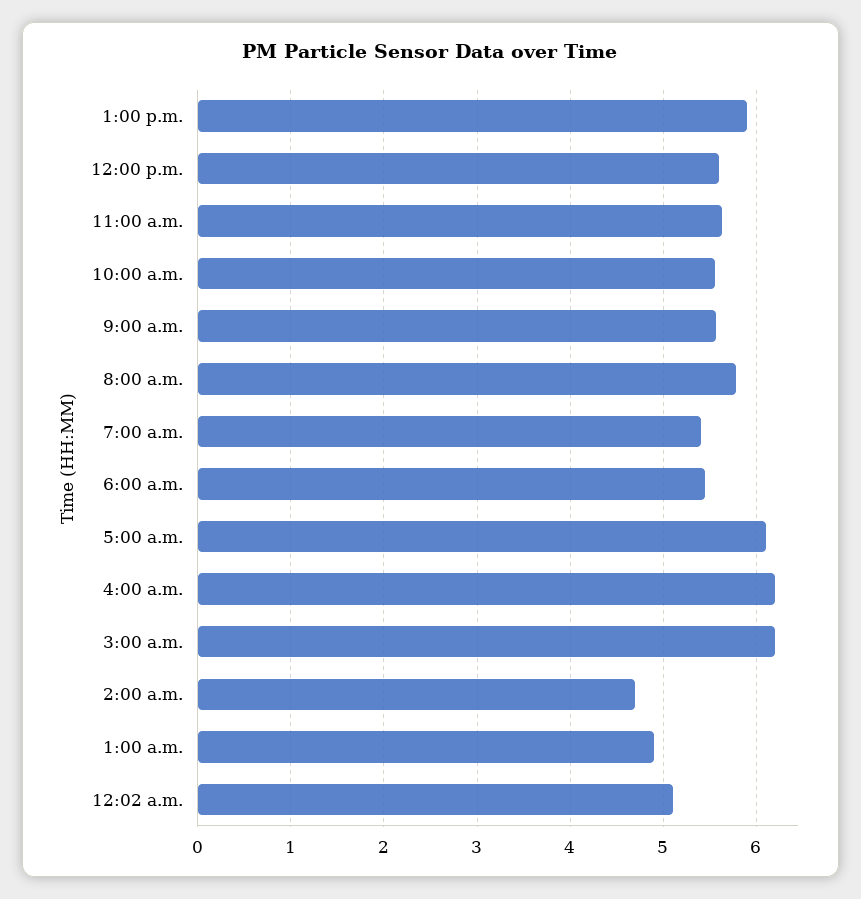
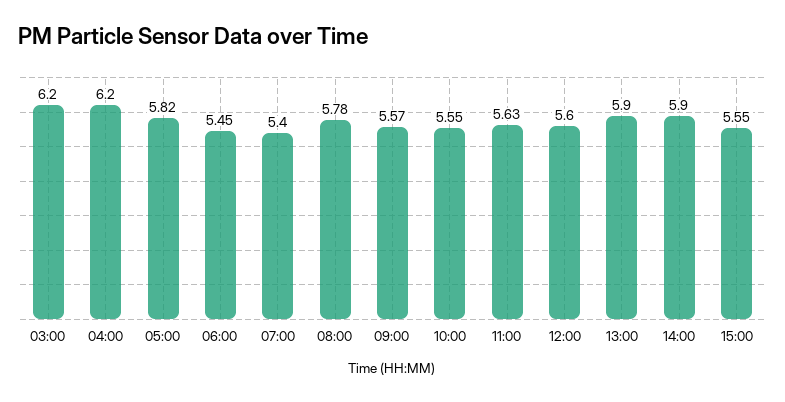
5:00 a.m.: 6.1 -> 5.82
2:00 a.m.: 4.7 -> none
1:00 a.m.: 4.9 -> none
12:02 a.m.: 5.1 -> none
14:00: none -> 5.9
15:00: none -> 5.55

